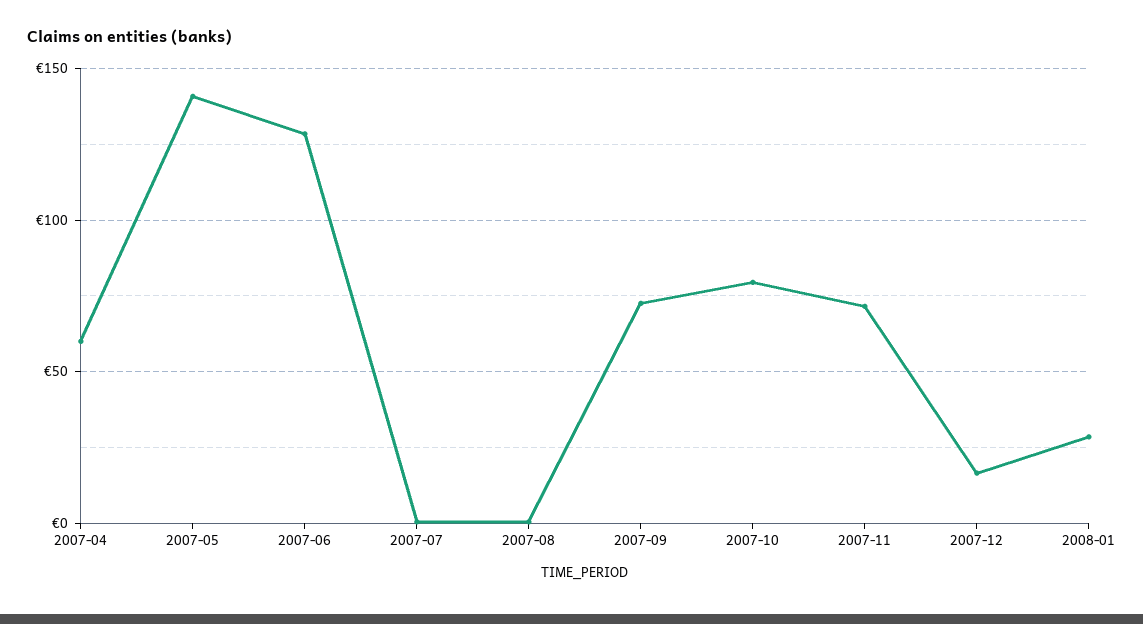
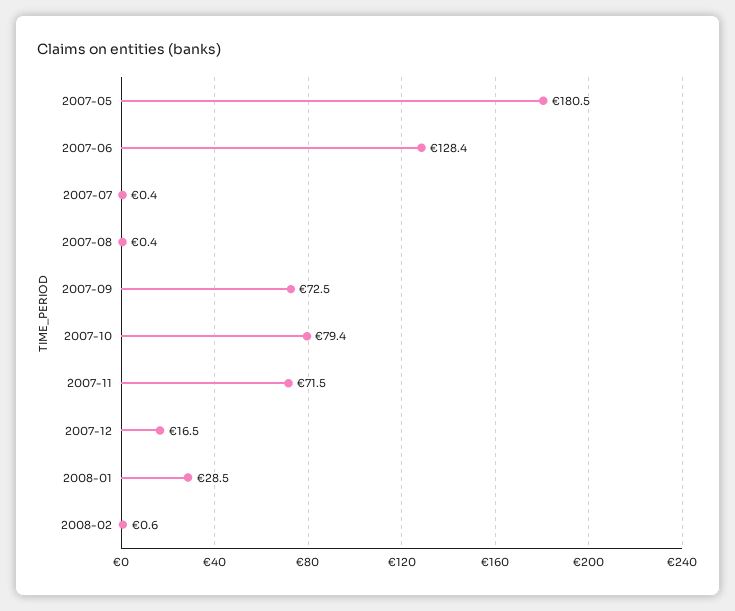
2007-04: 60 -> none
2007-05: 140 -> 180.5
2008-02: none -> 0.6

